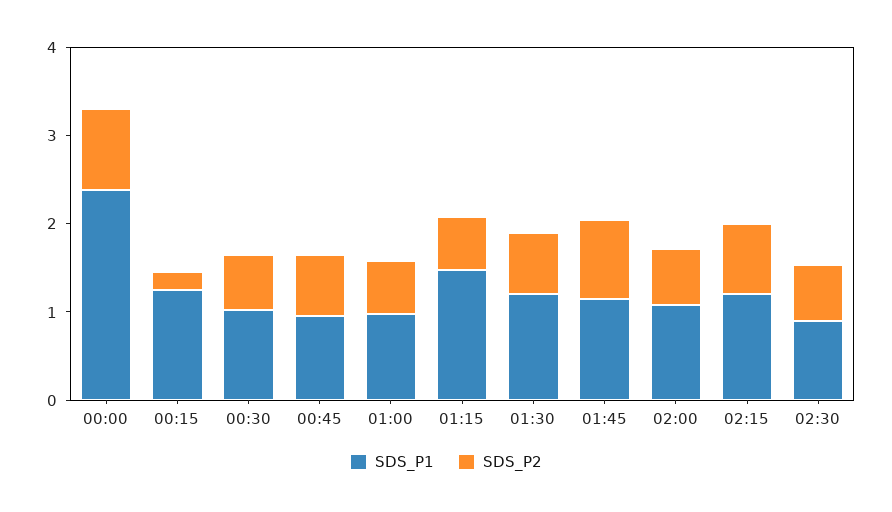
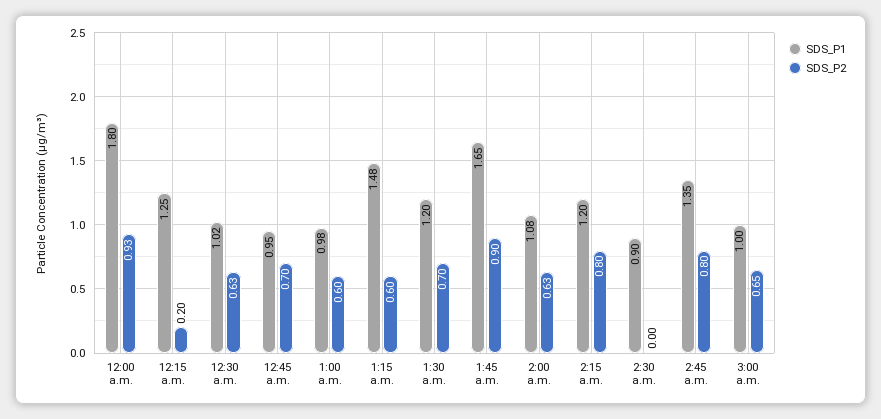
SDS_P1, 00:00: 2.4 -> 1.8
SDS_P1, 01:45: 1.2 -> 1.65
SDS_P2, 02:30: 0.6 -> 0
SDS_P1, 2:45 a.m.: none -> 1.35
SDS_P2, 2:45 a.m.: none -> 0.8
SDS_P1, 3:00 a.m.: none -> 1
SDS_P2, 3:00 a.m.: none -> 0.65

